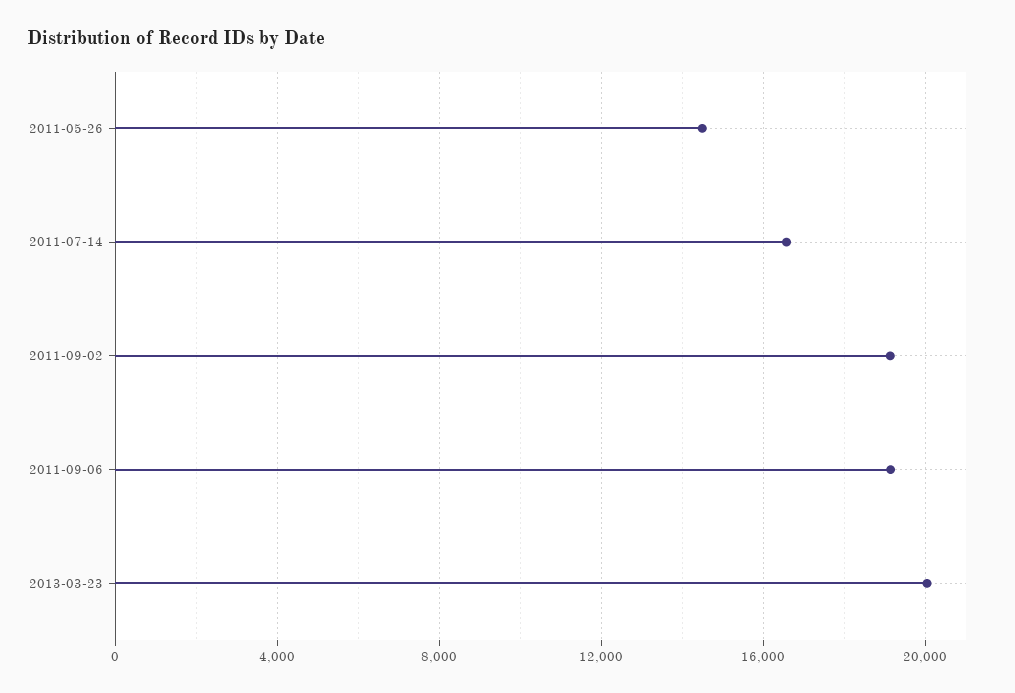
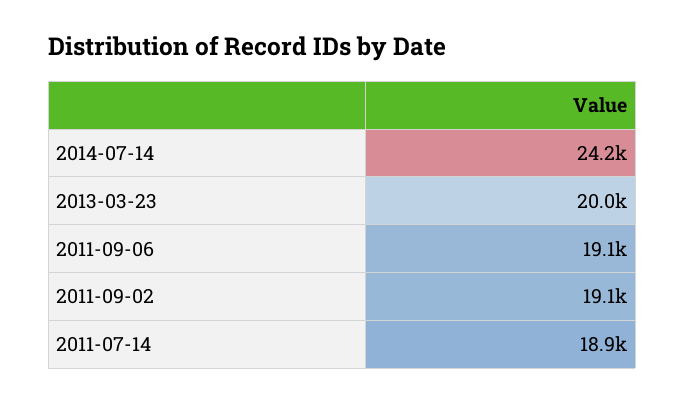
2011-05-26: 14500 -> none
2011-07-14: 16500 -> 18900
2014-07-14: none -> 24200

